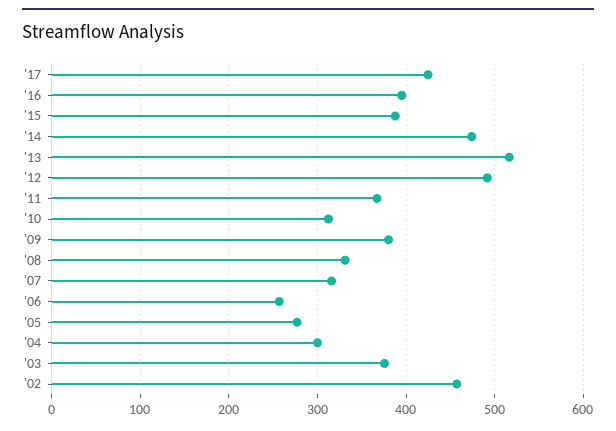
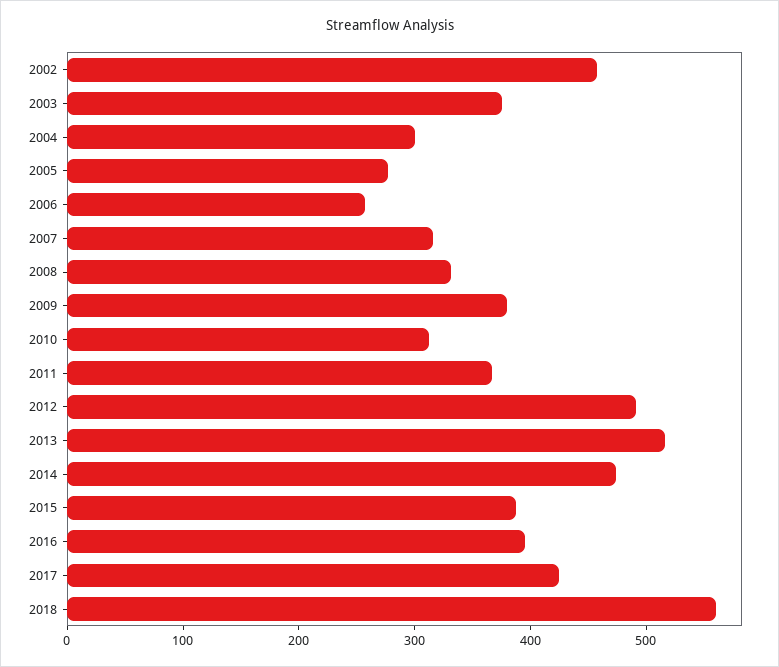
2018: none -> 560

